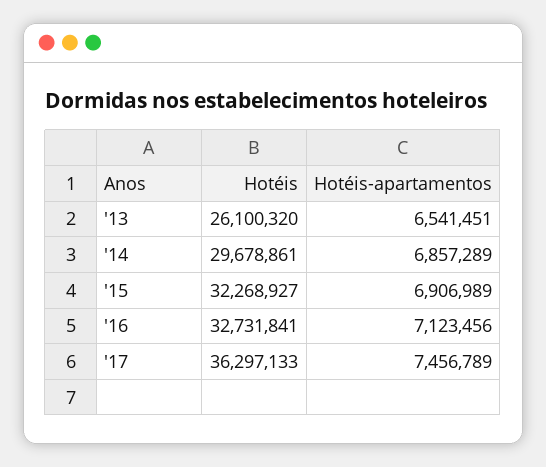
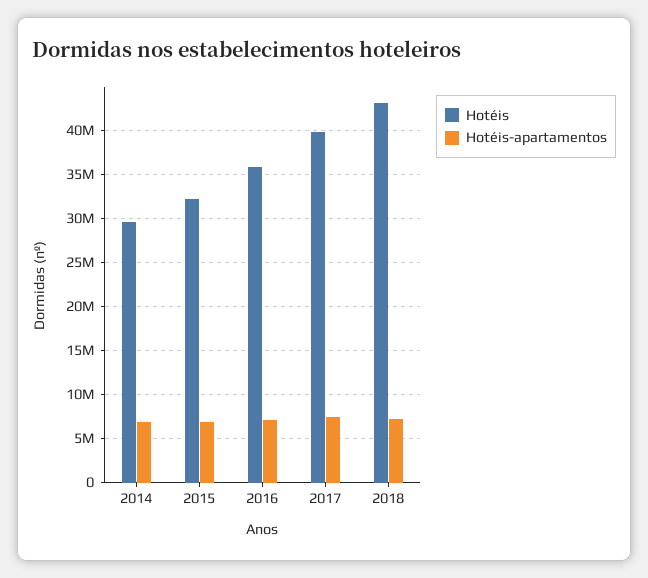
Hotéis, '13: 26100320 -> none
Hotéis-apartamentos, '13: 6541451 -> none
Hotéis, '16: 32731841 -> 36000000
Hotéis, '17: 36297133 -> 40000000
Hotéis, 2018: none -> 43000000
Hotéis-apartamentos, 2018: none -> 7000000

